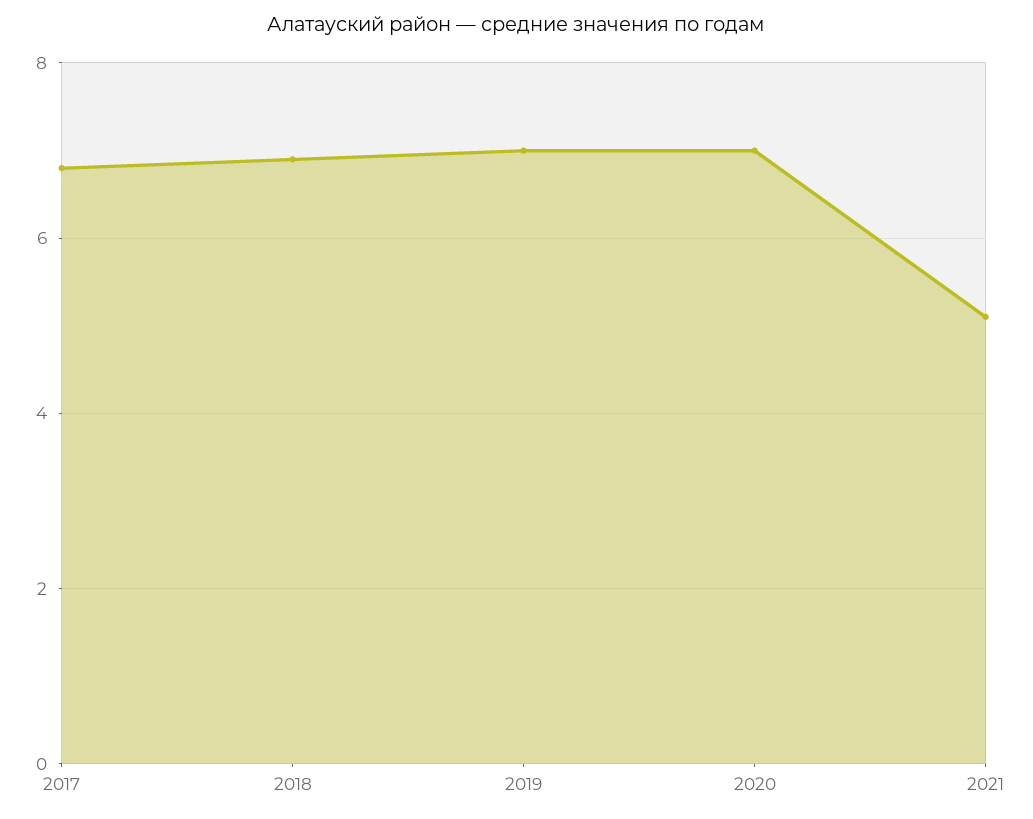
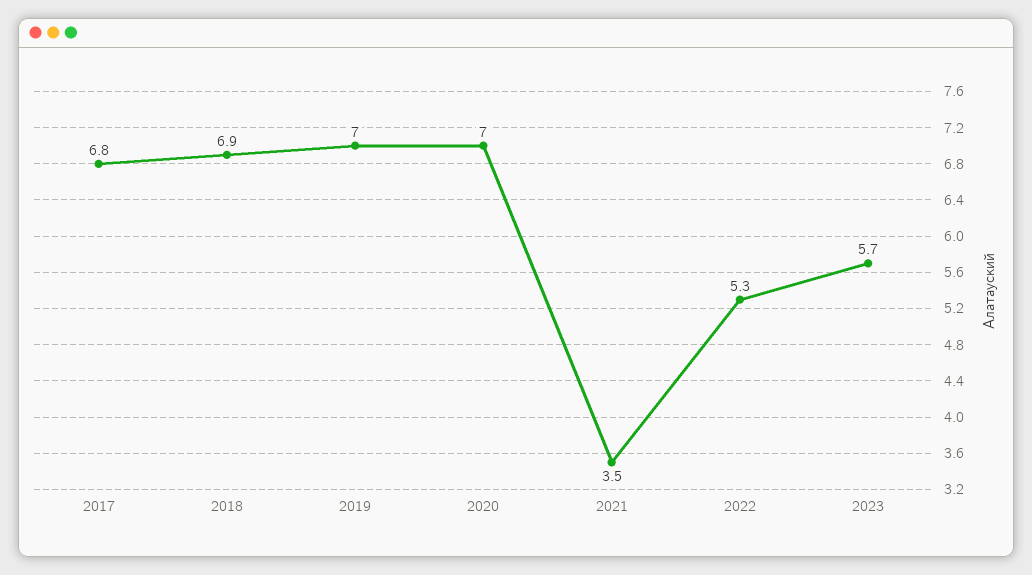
2021: 5 -> 3.5
2022: none -> 5.3
2023: none -> 5.7

